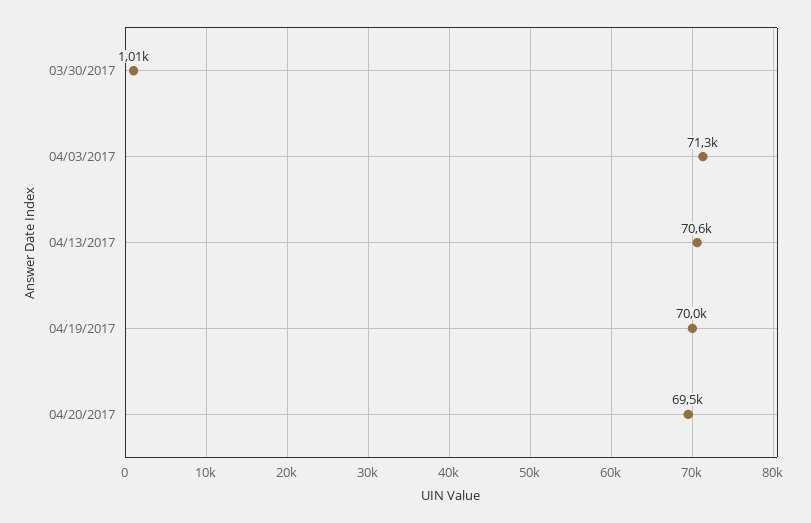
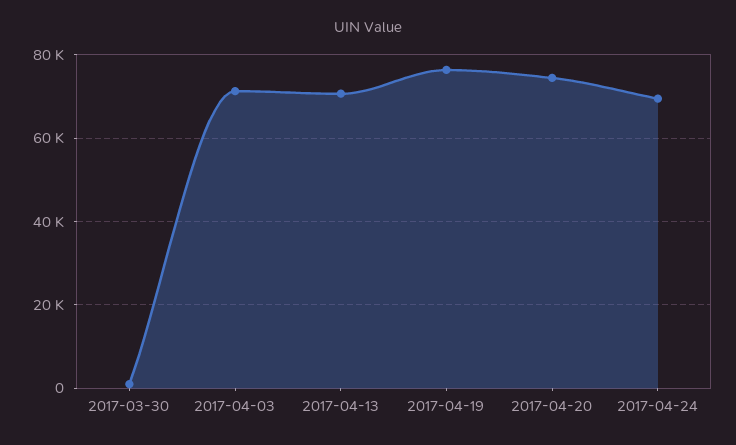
04/19/2017: 70000 -> 76000
04/20/2017: 69500 -> 74000
2017-04-24: none -> 70000

